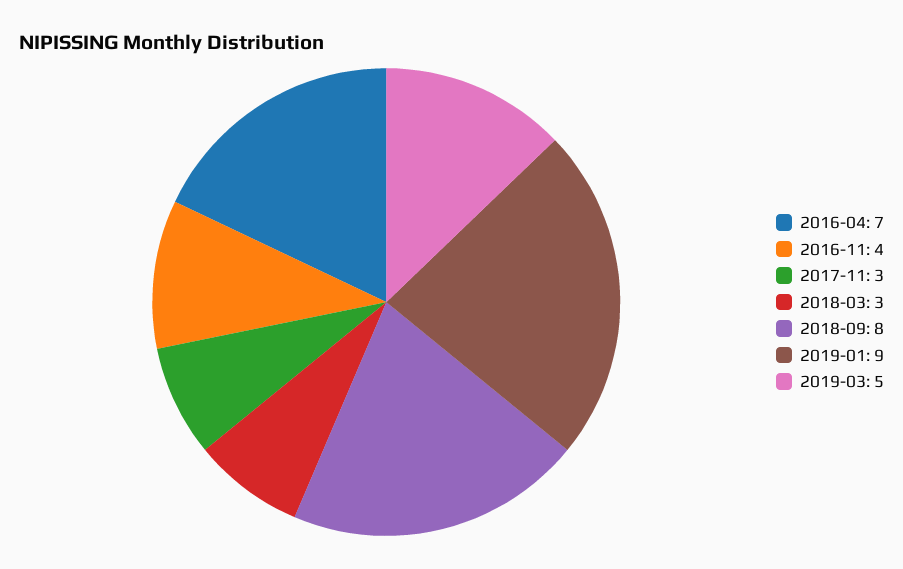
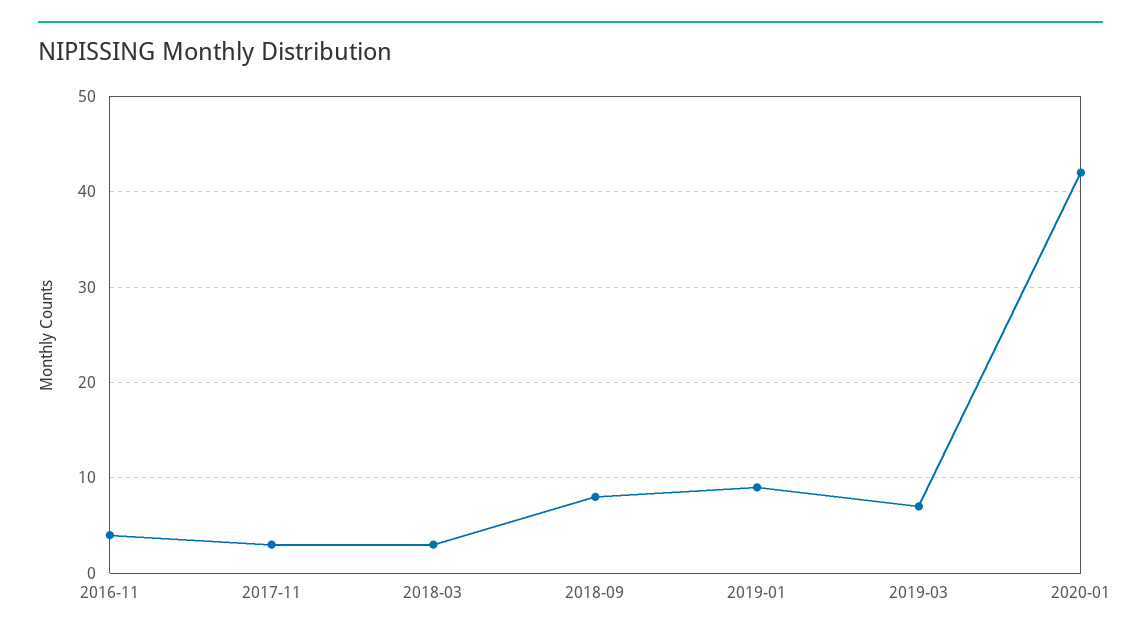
2016-04: 7 -> none
2019-03: 5 -> 7
2020-01: none -> 42

